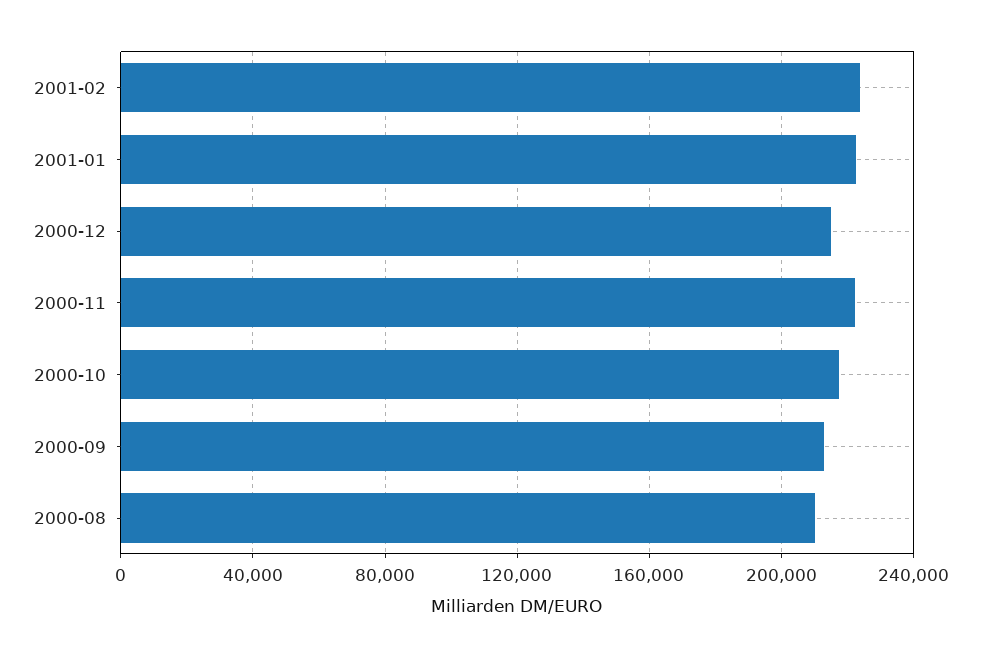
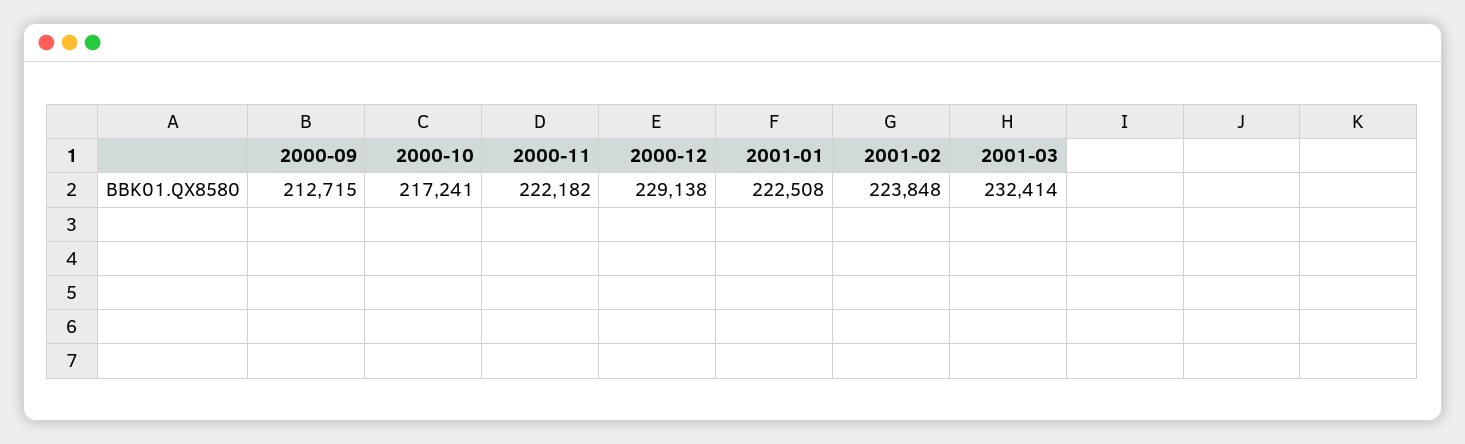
2000-12: 215000 -> 229138
2000-08: 210000 -> none
2001-03: none -> 232414

